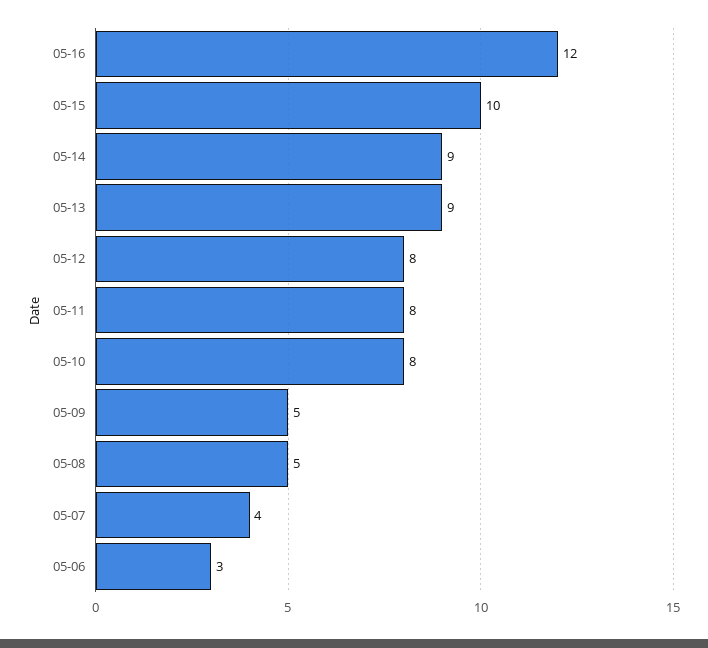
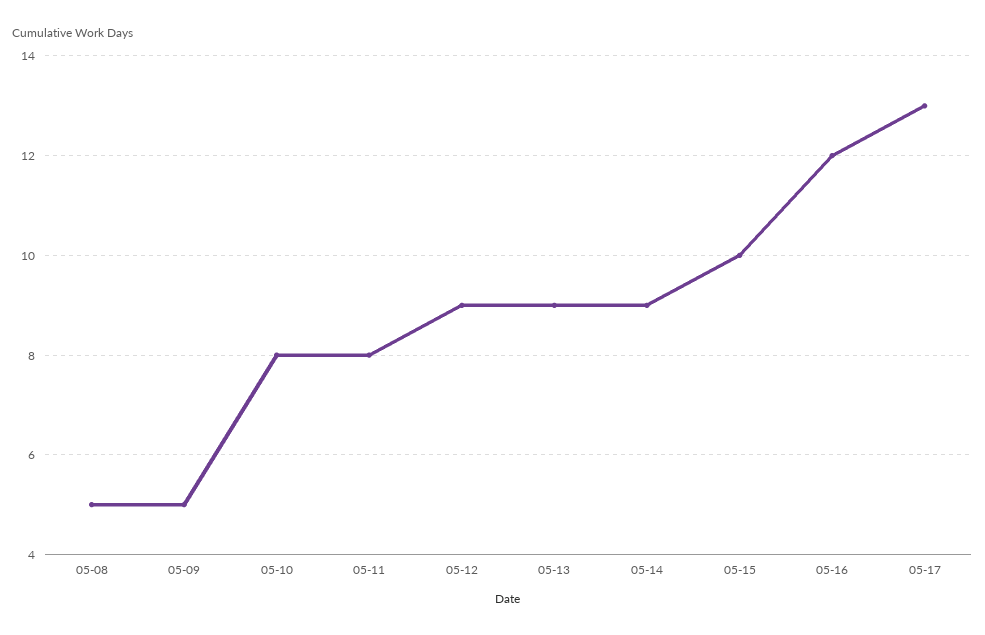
05-12: 8 -> 9
05-07: 4 -> none
05-06: 3 -> none
05-17: none -> 13

